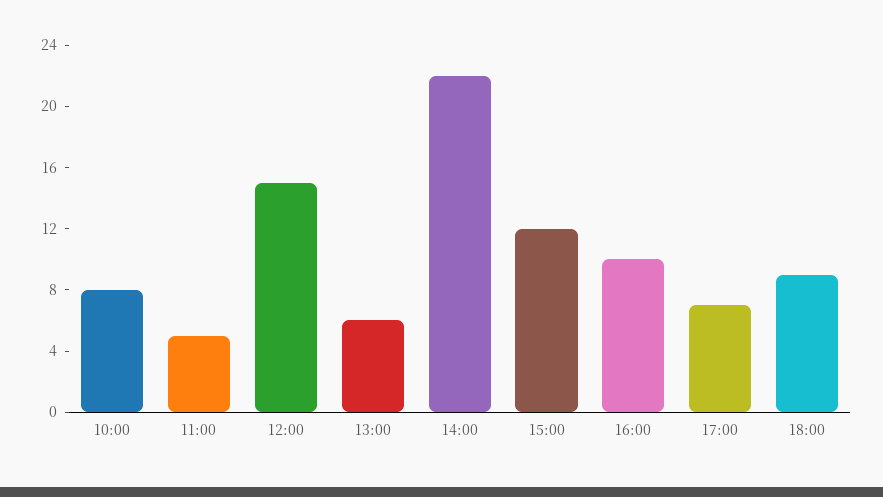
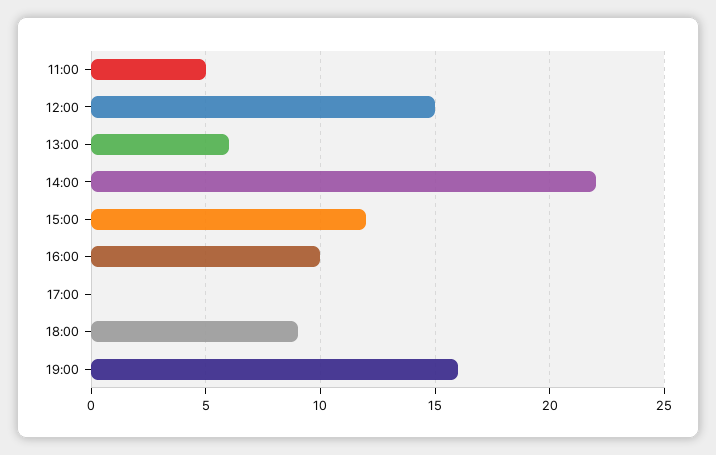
10:00: 8 -> none
17:00: 7 -> 0
19:00: none -> 16

